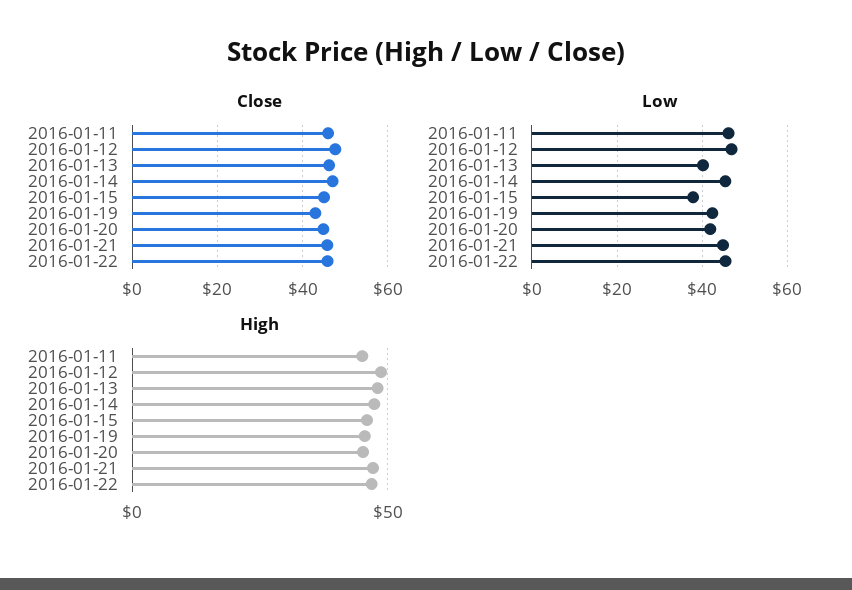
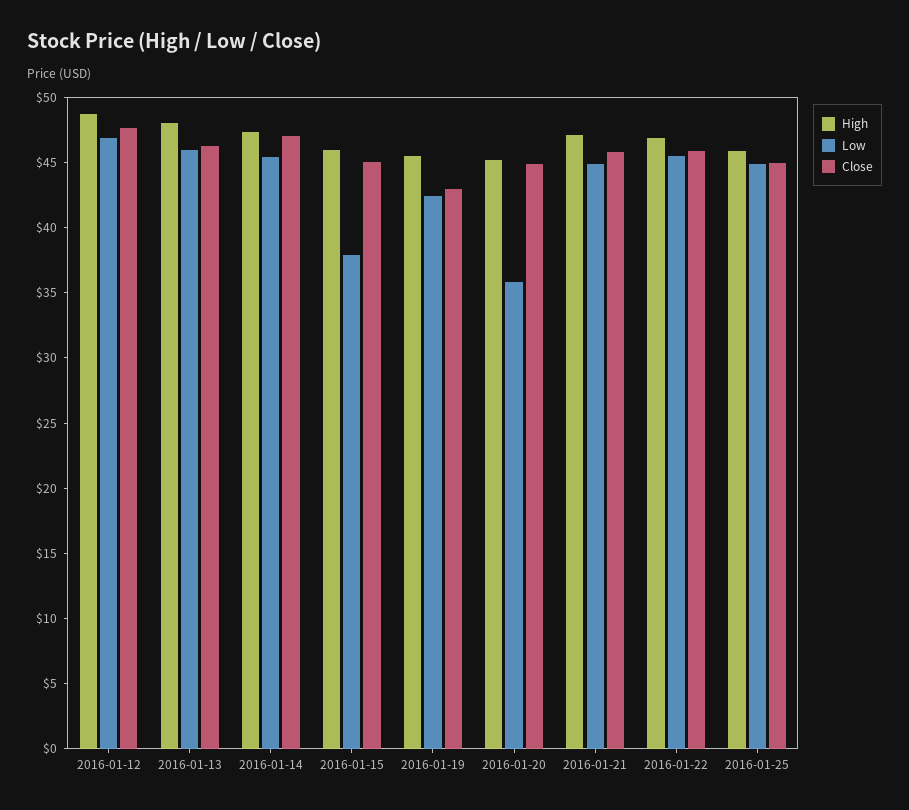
Close, 2016-01-11: 46 -> none
Low, 2016-01-11: 46 -> none
Low, 2016-01-13: 40 -> 46
Low, 2016-01-20: 42 -> 36
High, 2016-01-11: 45 -> none
High, 2016-01-25: none -> 46
Low, 2016-01-25: none -> 45
Close, 2016-01-25: none -> 45

